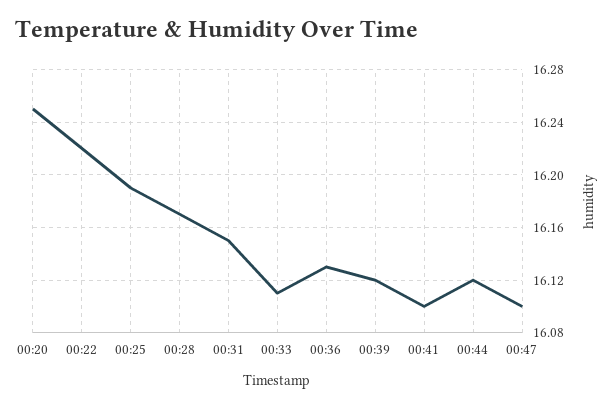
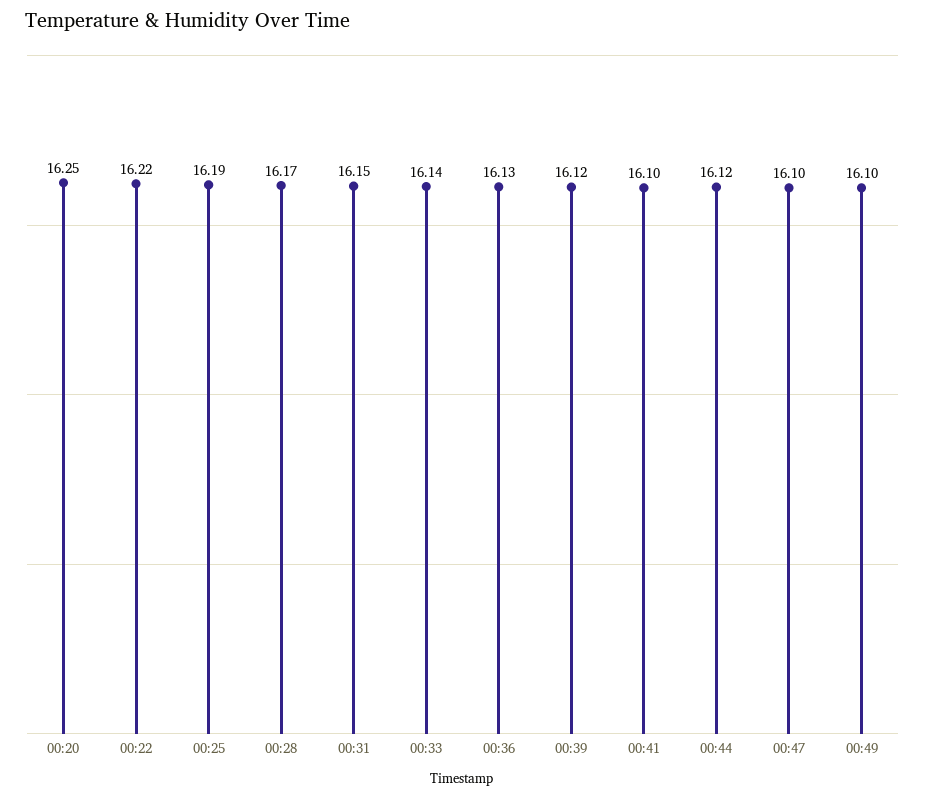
00:33: 16.11 -> 16.14
00:49: none -> 16.1

